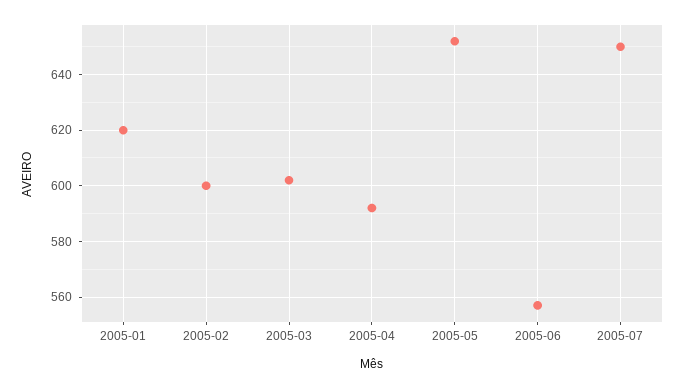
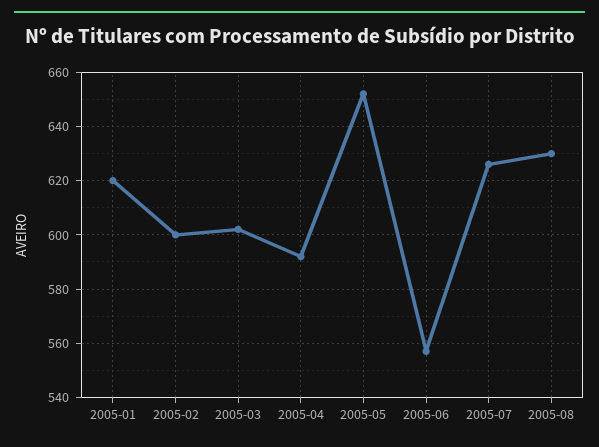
2005-07: 650 -> 625
2005-08: none -> 630

